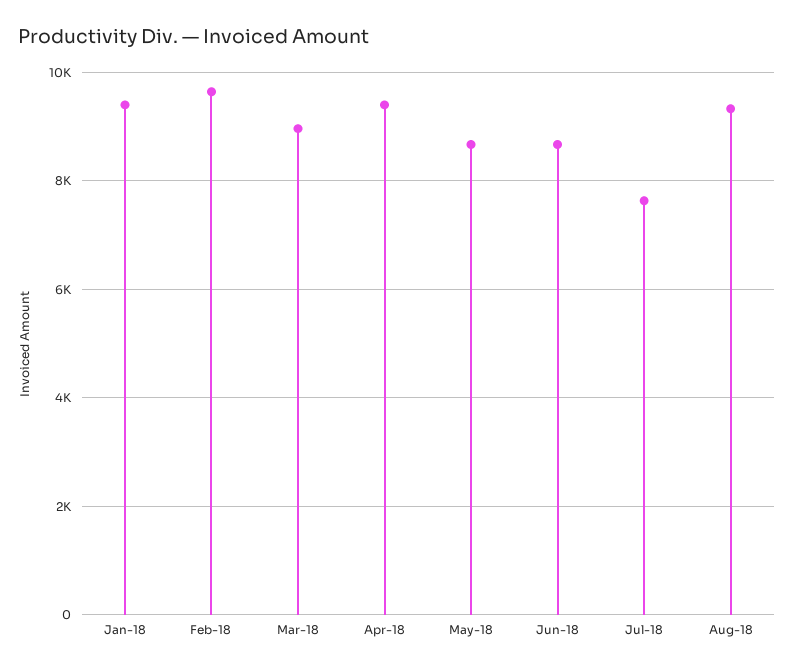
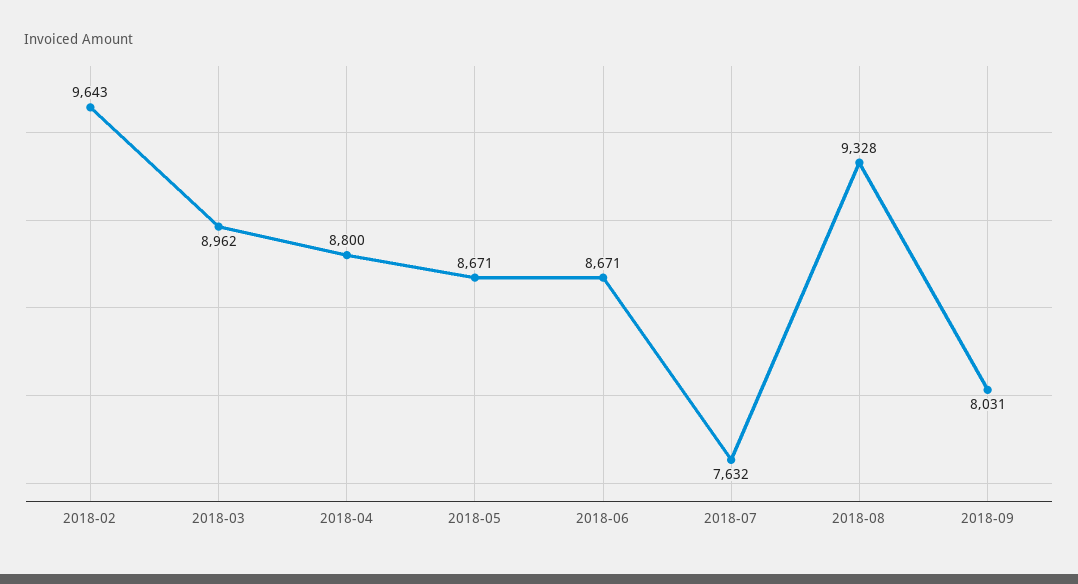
Jan-18: 9400 -> none
Apr-18: 9400 -> 8800
2018-09: none -> 8031

